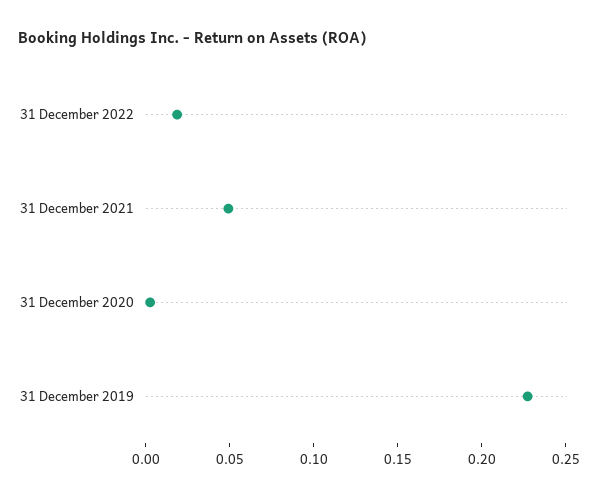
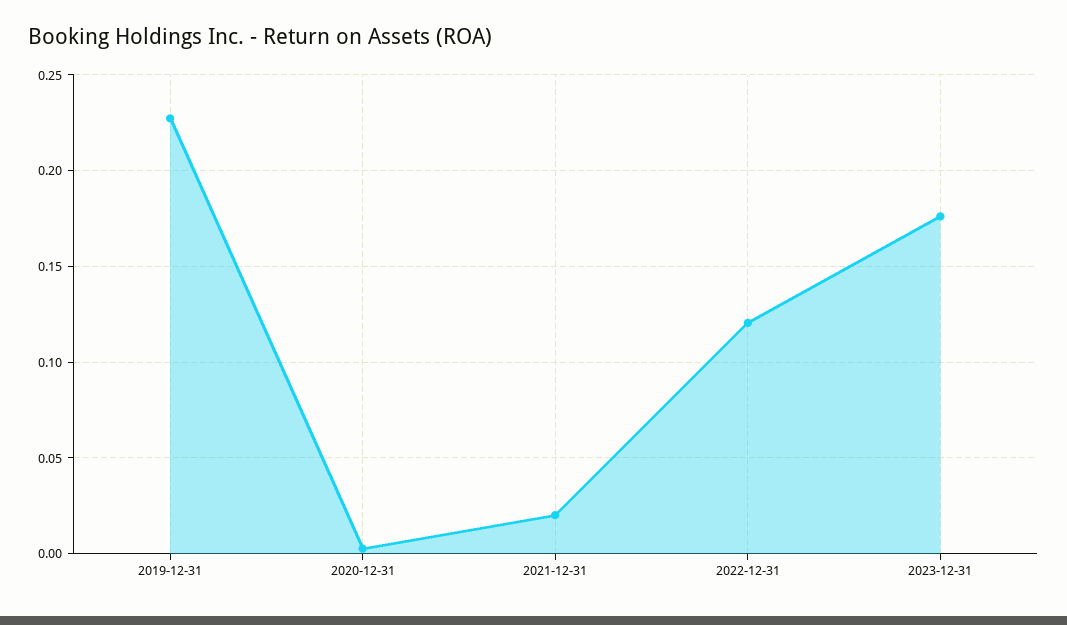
31 December 2022: 0.02 -> 0.12
31 December 2021: 0.05 -> 0.02
2023-12-31: none -> 0.175

